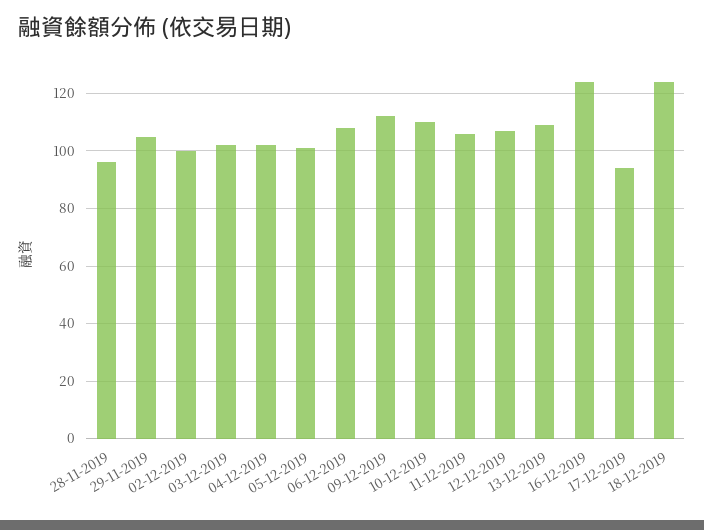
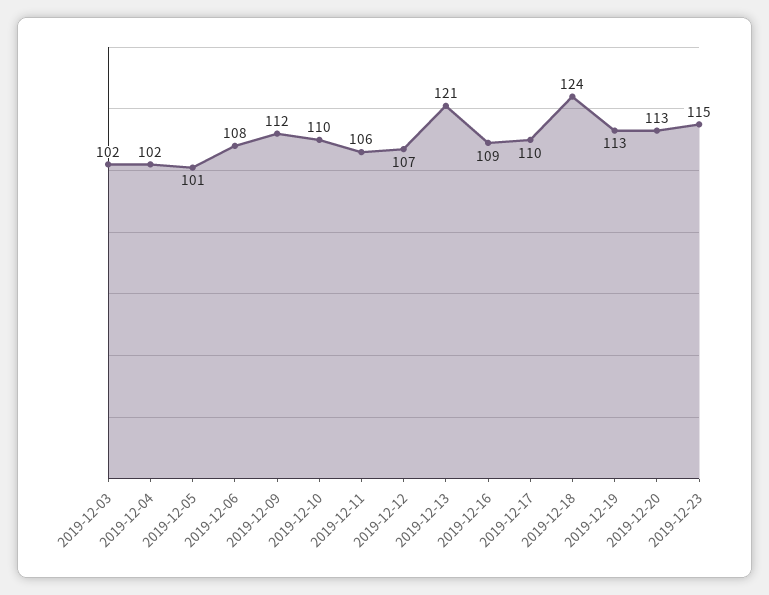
28-11-2019: 95 -> none
29-11-2019: 105 -> none
02-12-2019: 100 -> none
13-12-2019: 110 -> 121
16-12-2019: 125 -> 109
17-12-2019: 95 -> 110
2019-12-19: none -> 113
2019-12-20: none -> 113
2019-12-23: none -> 115

